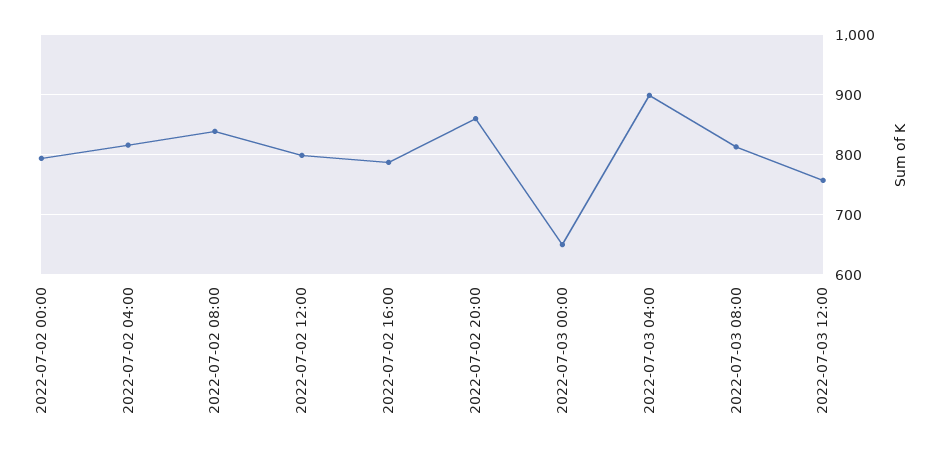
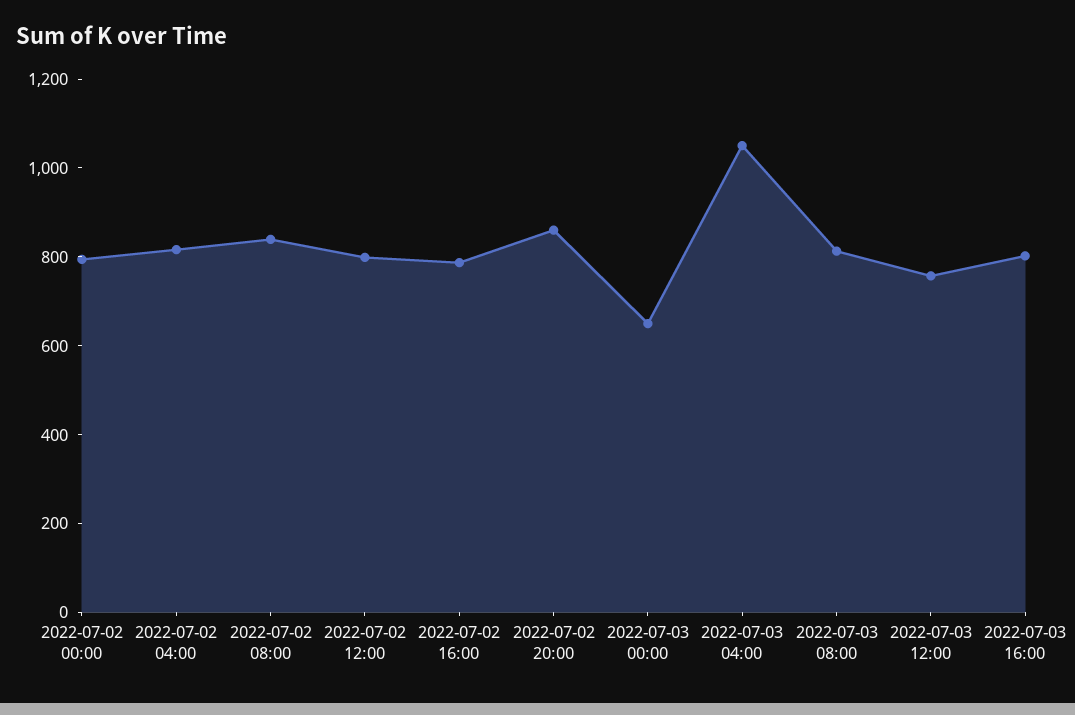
2022-07-03 04:00: 900 -> 1050
2022-07-03 16:00: none -> 800

